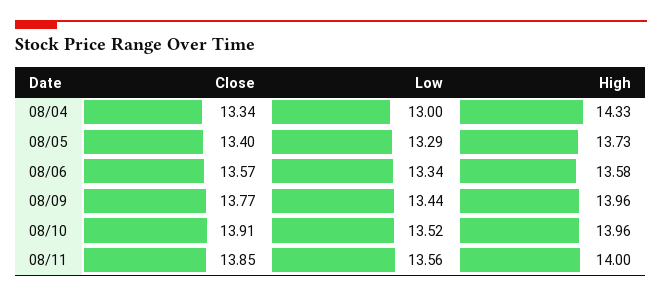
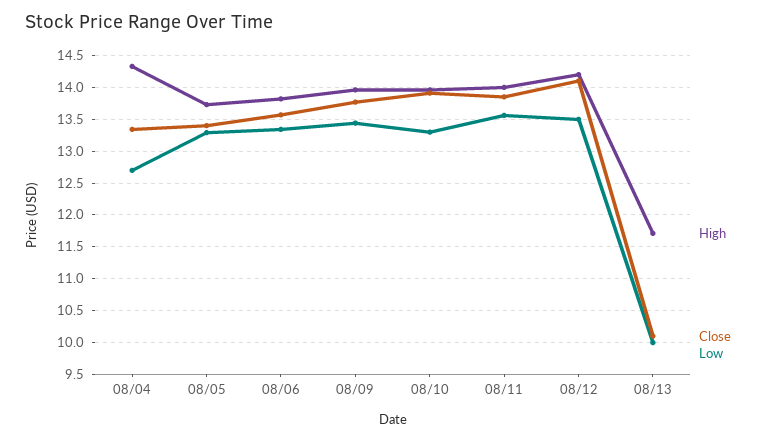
Low, 08/04: 13 -> 12.7
High, 08/06: 13.58 -> 13.8
Low, 08/10: 13.52 -> 13.3
High, 08/12: none -> 14.2
Close, 08/12: none -> 14.1
Low, 08/12: none -> 13.5
High, 08/13: none -> 11.7
Close, 08/13: none -> 10.1
Low, 08/13: none -> 10

